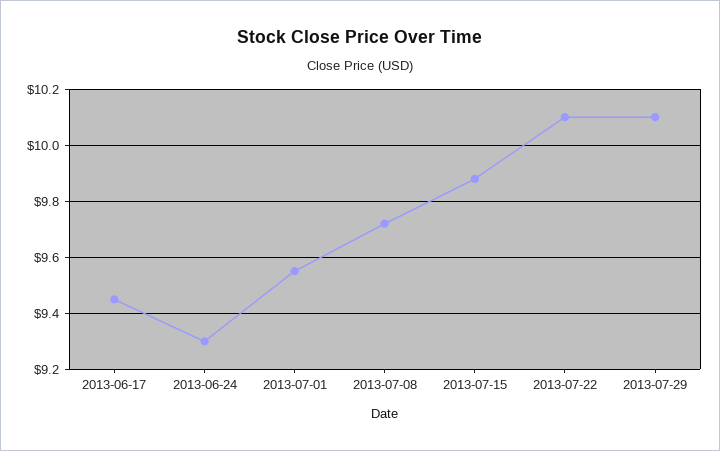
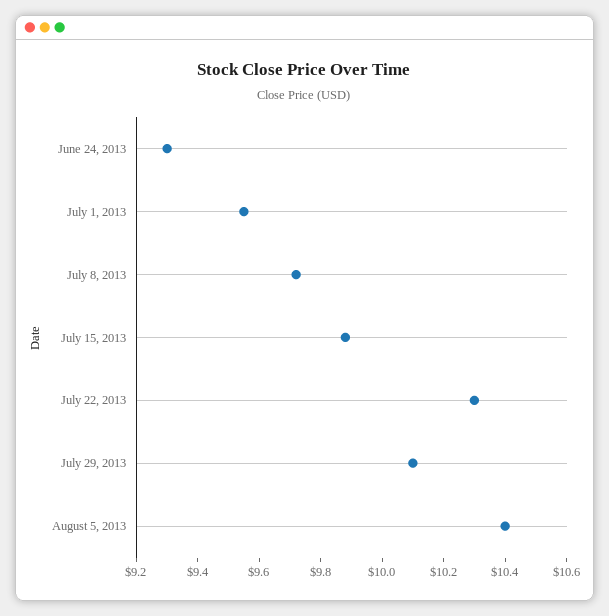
2013-06-17: 9.45 -> none
2013-07-22: 10.1 -> 10.3
August 5, 2013: none -> 10.4

